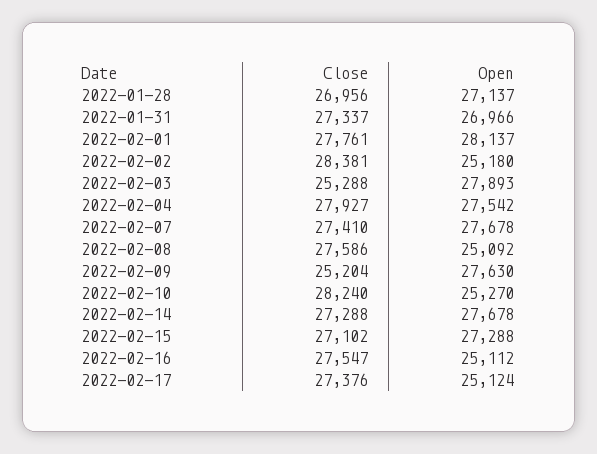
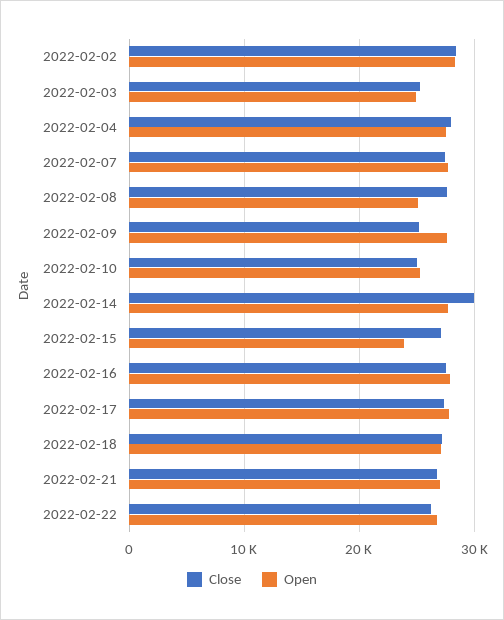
Close, 2022-01-28: 26956 -> none
Open, 2022-01-28: 27137 -> none
Close, 2022-01-31: 27337 -> none
Open, 2022-01-31: 26966 -> none
Close, 2022-02-01: 27761 -> none
Open, 2022-02-01: 28137 -> none
Open, 2022-02-02: 25180 -> 28000
Open, 2022-02-03: 27893 -> 25000
Close, 2022-02-10: 28240 -> 25000
Close, 2022-02-14: 27288 -> 30000
Open, 2022-02-15: 27288 -> 24000
Open, 2022-02-16: 25112 -> 28000
Open, 2022-02-17: 25124 -> 28000
Close, 2022-02-18: none -> 27000
Open, 2022-02-18: none -> 27000
Close, 2022-02-21: none -> 27000
Open, 2022-02-21: none -> 27000
Close, 2022-02-22: none -> 26000
Open, 2022-02-22: none -> 27000

